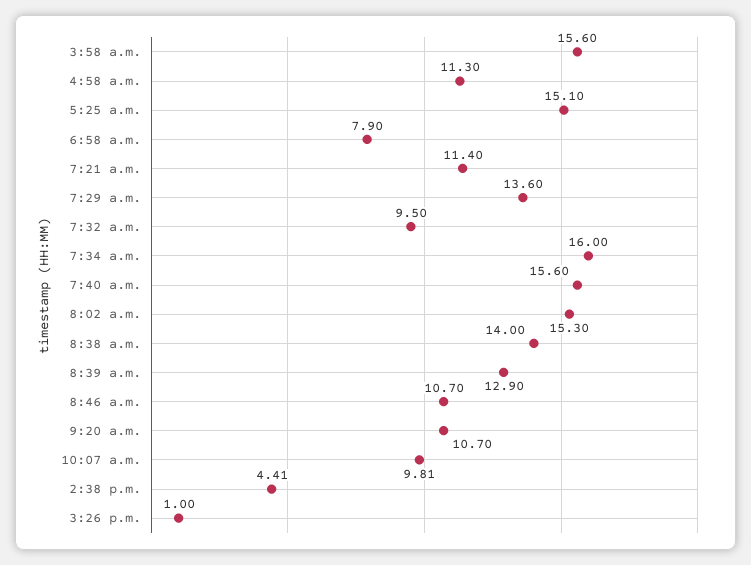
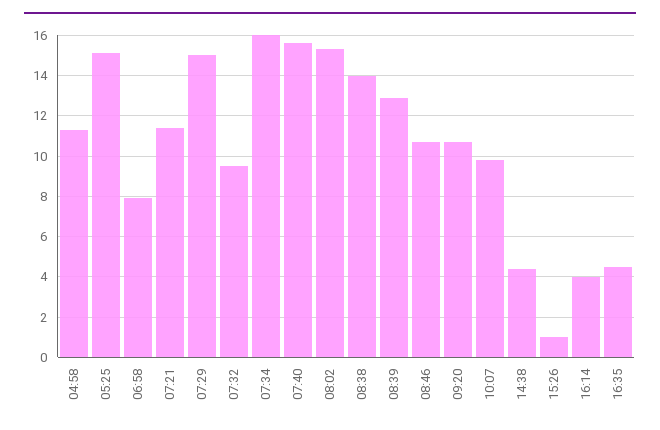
3:58 a.m.: 15.6 -> none
7:29 a.m.: 13.6 -> 15
16:14: none -> 4
16:35: none -> 4.5

